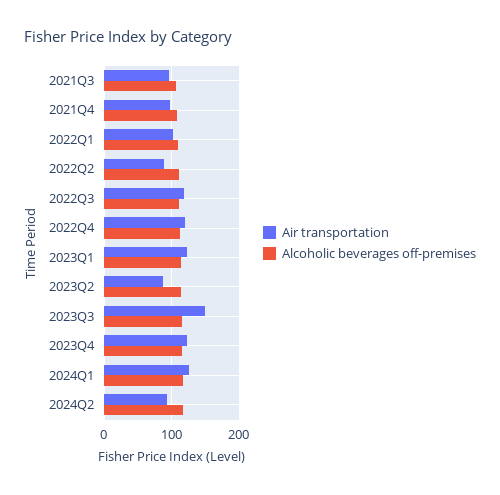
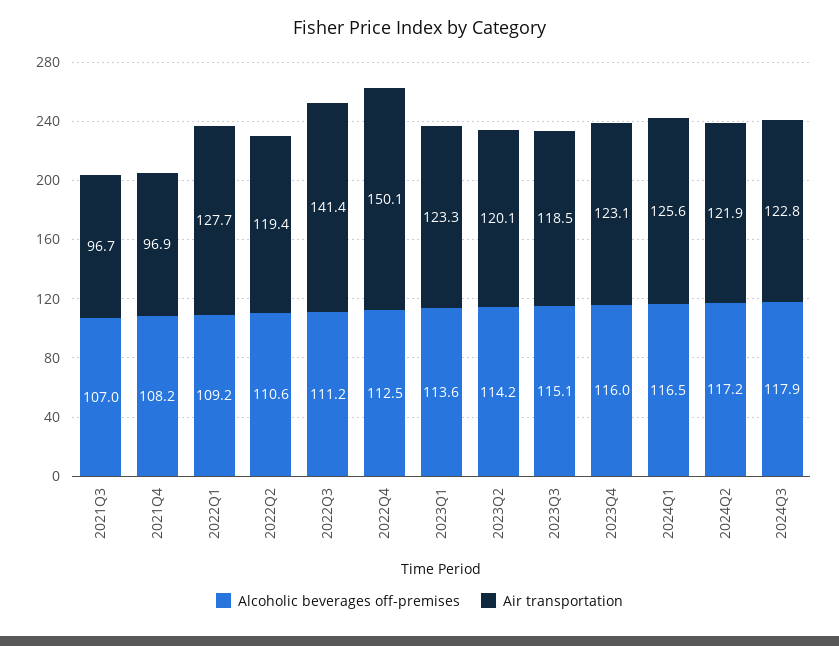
Air transportation, 2022Q1: 100 -> 127.7
Air transportation, 2022Q2: 90 -> 119.4
Air transportation, 2022Q3: 120 -> 141.4
Air transportation, 2022Q4: 120 -> 150.1
Air transportation, 2023Q2: 90 -> 120.1
Air transportation, 2023Q3: 150 -> 118.5
Air transportation, 2024Q2: 90 -> 121.9
Alcoholic beverages off-premises, 2024Q3: none -> 117.9
Air transportation, 2024Q3: none -> 122.8

